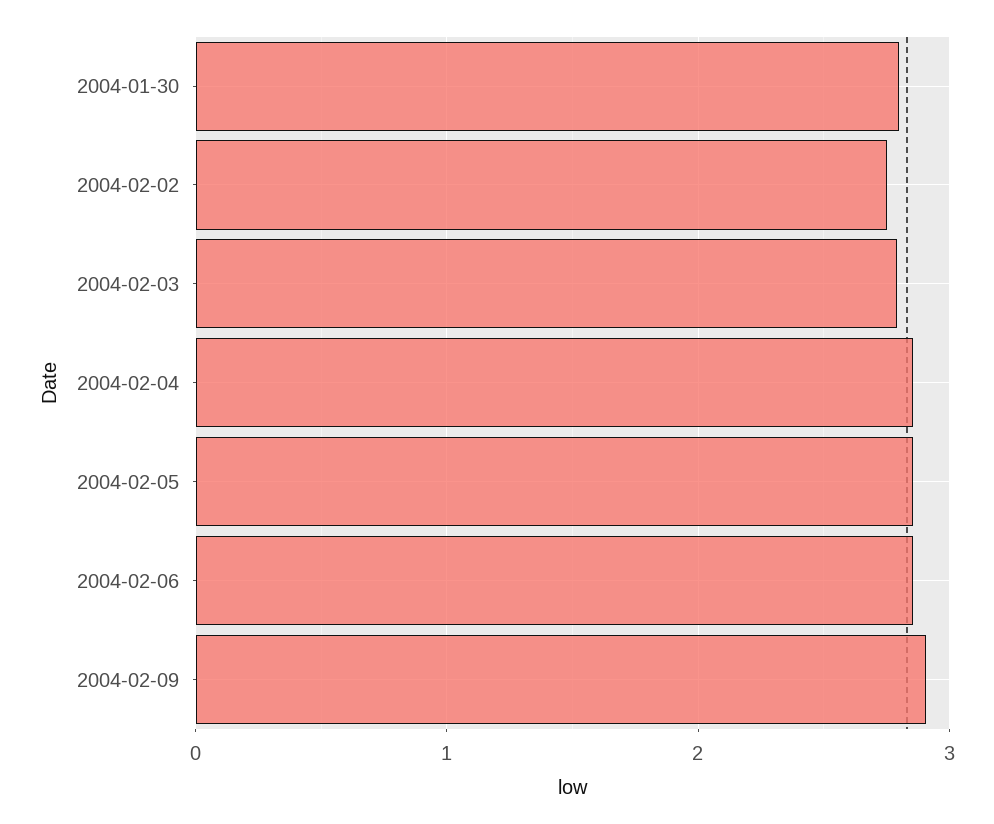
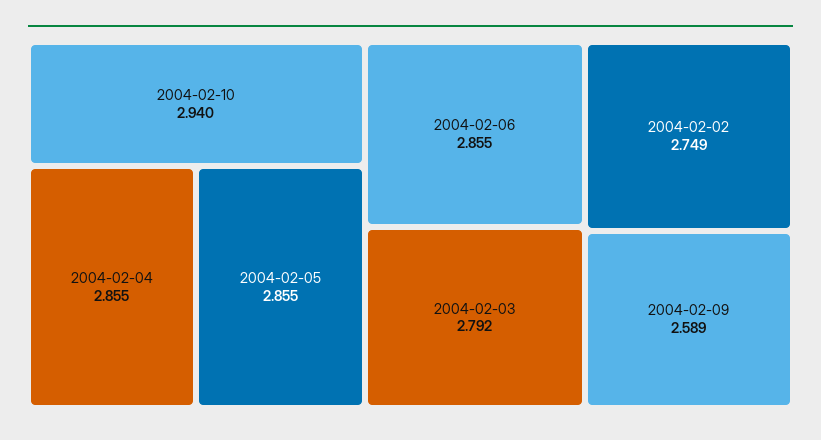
2004-01-30: 2.8 -> none
2004-02-09: 2.9 -> 2.589
2004-02-10: none -> 2.94

